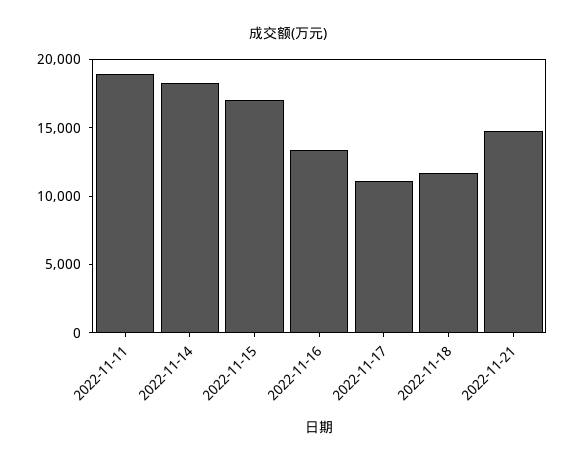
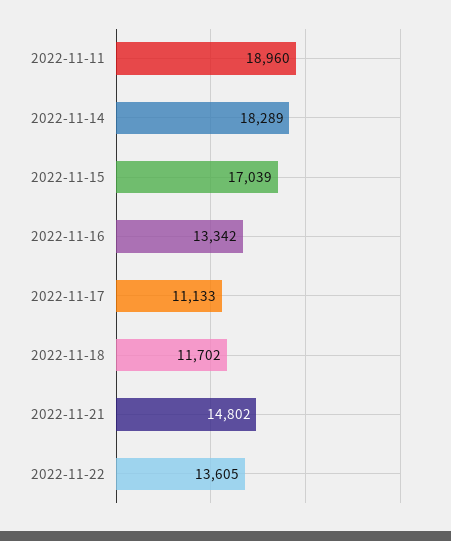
2022-11-22: none -> 13605

